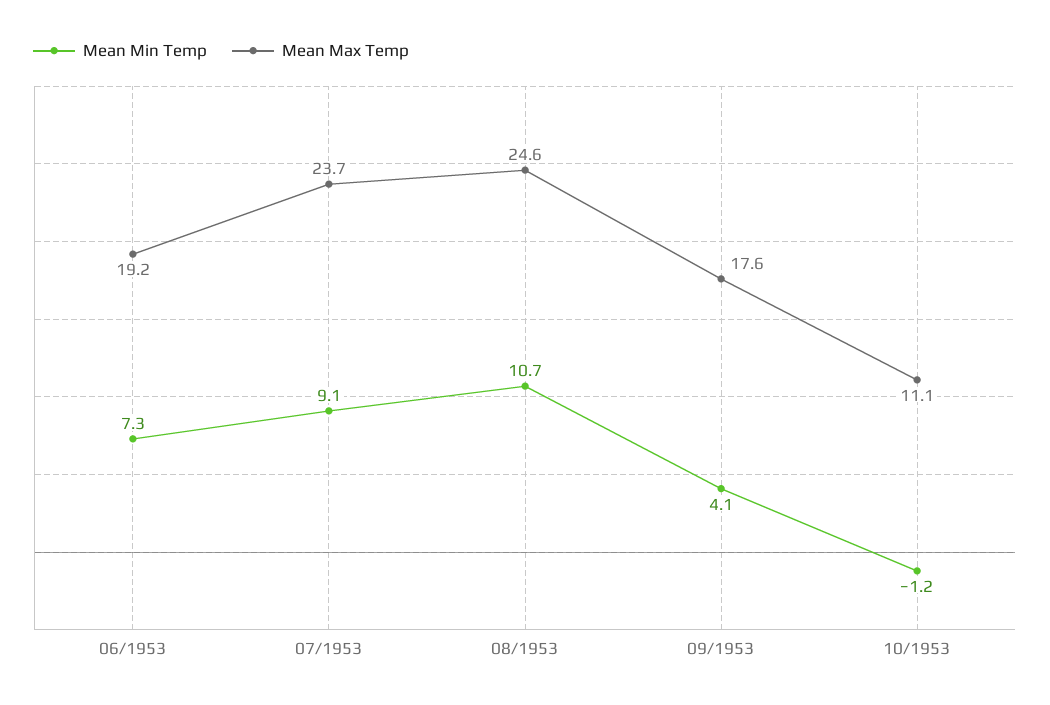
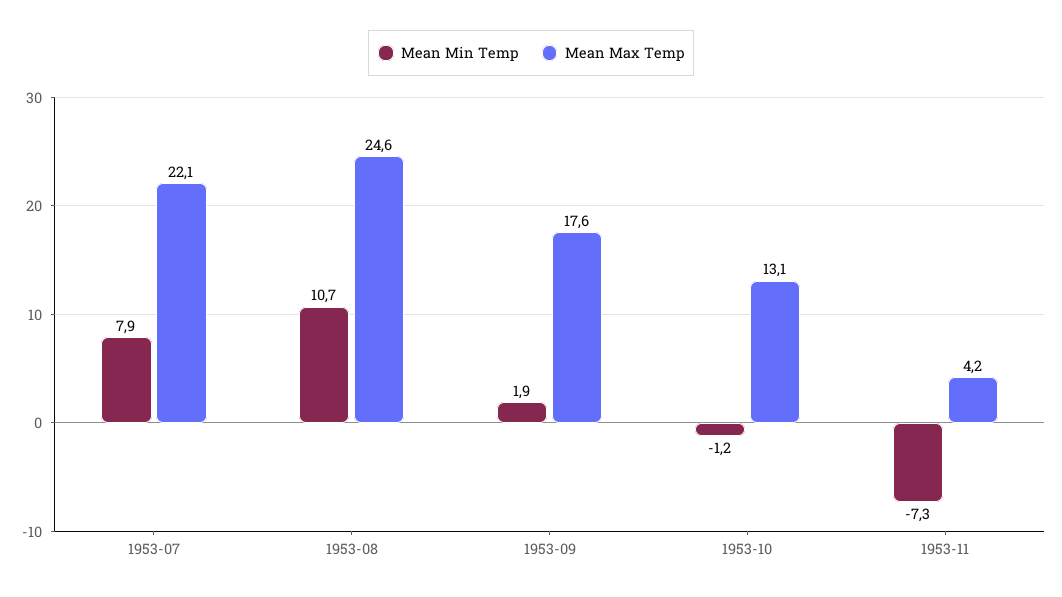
Mean Min Temp, 06/1953: 7.3 -> none
Mean Max Temp, 06/1953: 19.2 -> none
Mean Min Temp, 07/1953: 9.1 -> 7.9
Mean Max Temp, 07/1953: 23.7 -> 22.1
Mean Min Temp, 09/1953: 4.1 -> 1.9
Mean Max Temp, 10/1953: 11.1 -> 13.1
Mean Min Temp, 1953-11: none -> -7.3
Mean Max Temp, 1953-11: none -> 4.2

